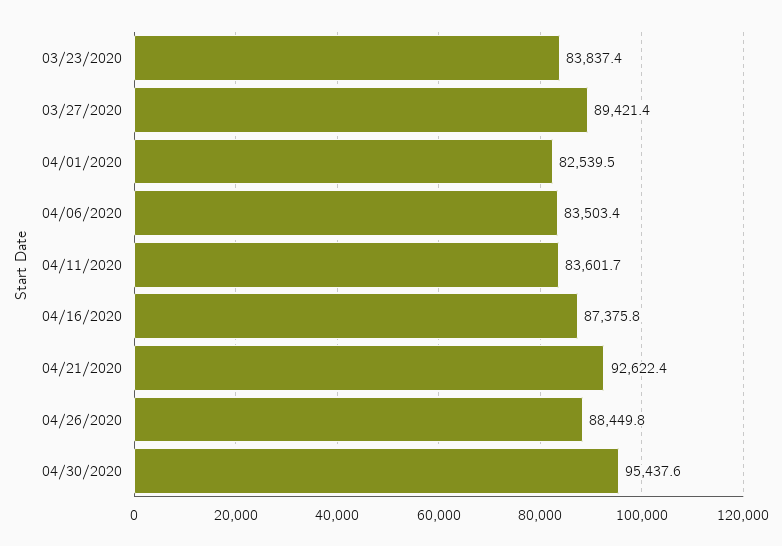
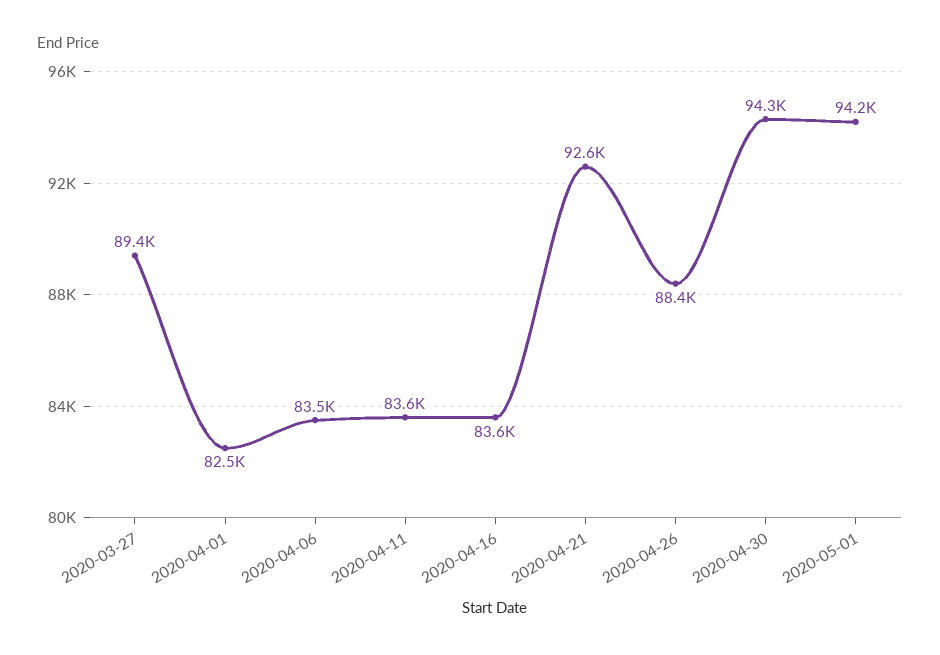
03/23/2020: 83837.4 -> none
04/16/2020: 87375.8 -> 83600
04/30/2020: 95437.6 -> 94300
2020-05-01: none -> 94200

